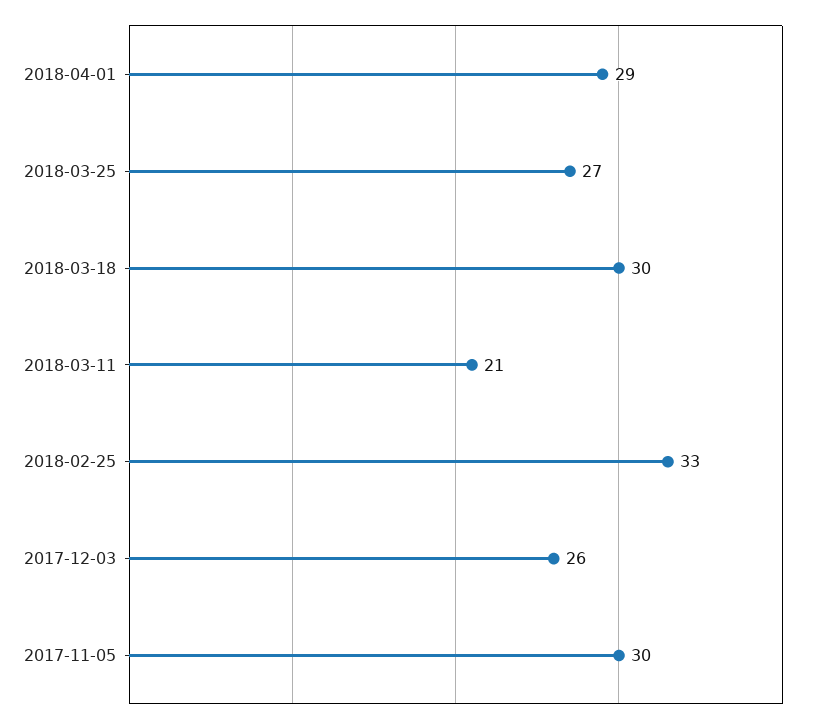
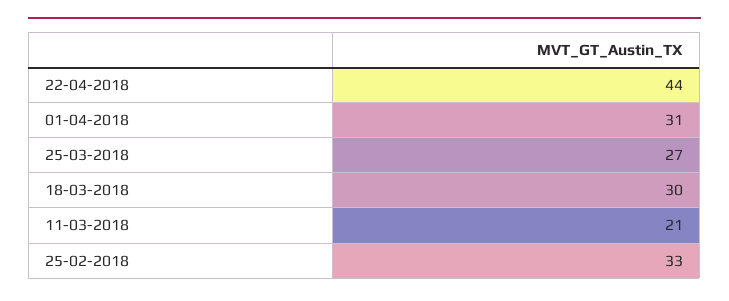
2018-04-01: 29 -> 31
2017-12-03: 26 -> none
2017-11-05: 30 -> none
22-04-2018: none -> 44

